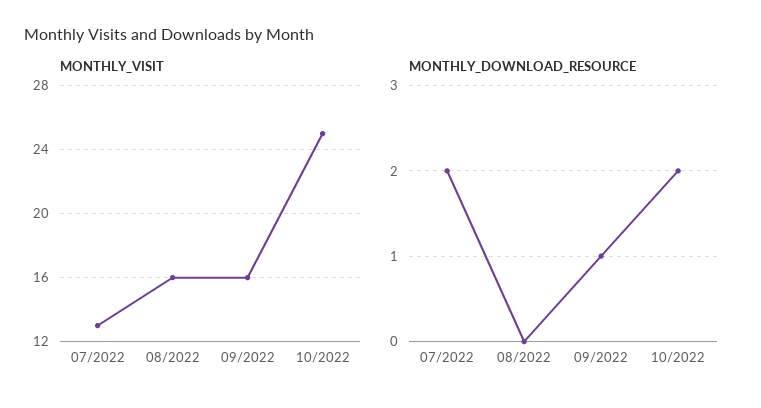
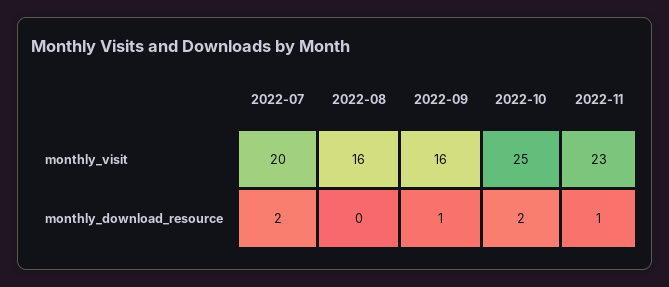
MONTHLY_VISIT, 07/2022: 13 -> 20
MONTHLY_VISIT, 2022-11: none -> 23
MONTHLY_DOWNLOAD_RESOURCE, 2022-11: none -> 1

